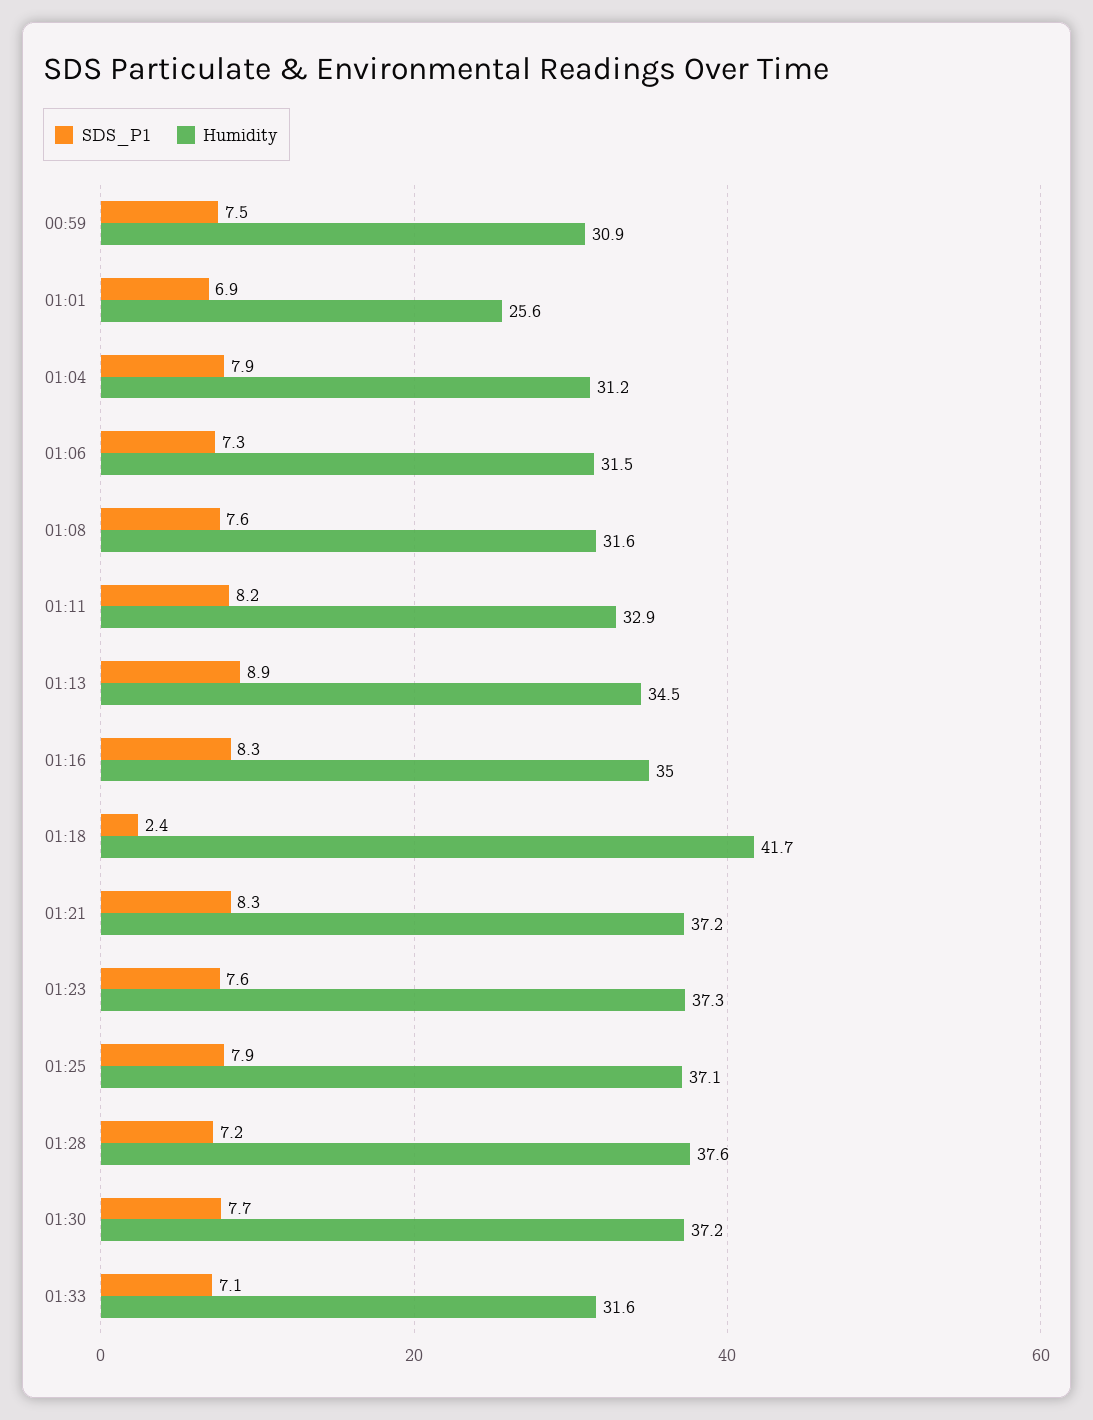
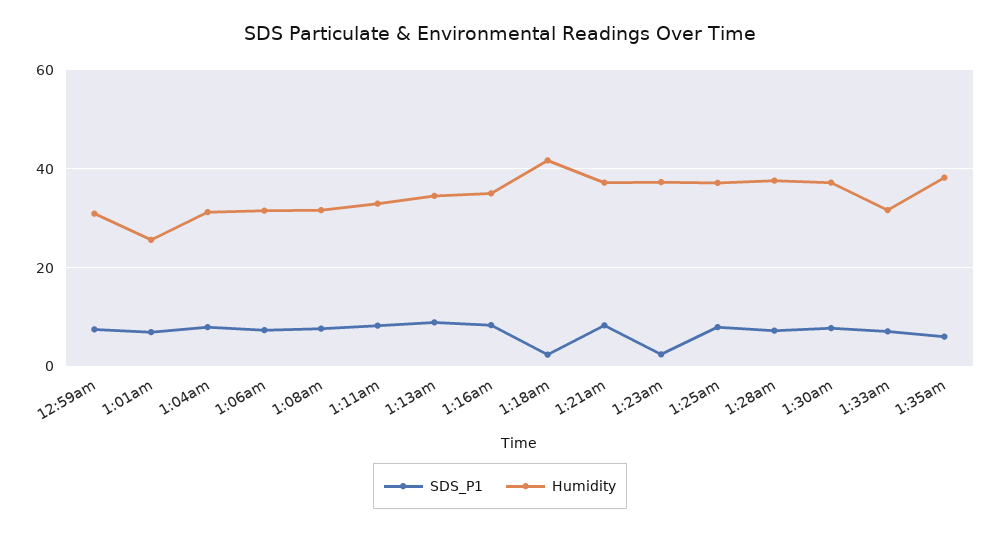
SDS_P1, 01:23: 7.6 -> 2
SDS_P1, 1:35am: none -> 6
Humidity, 1:35am: none -> 38

